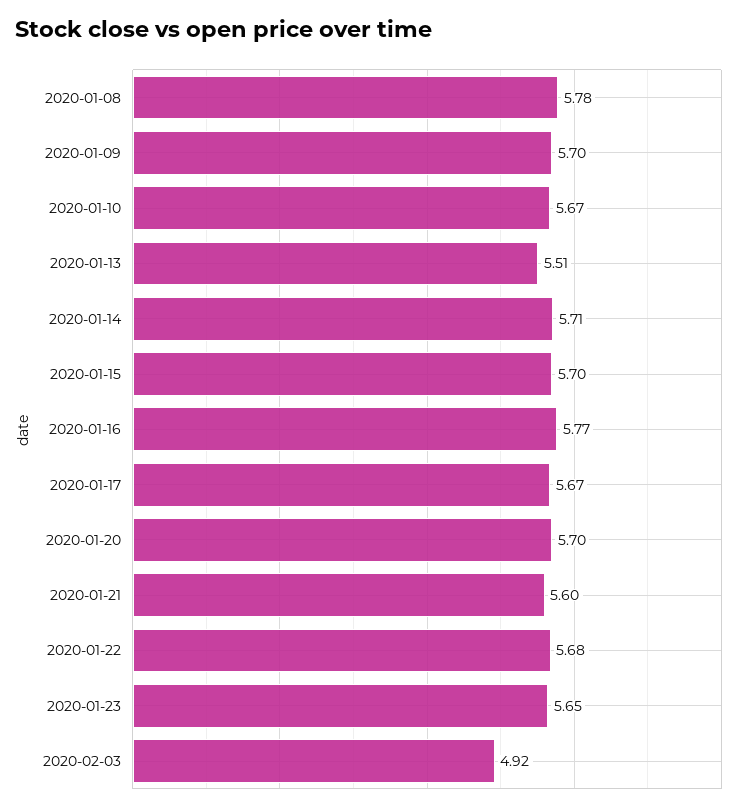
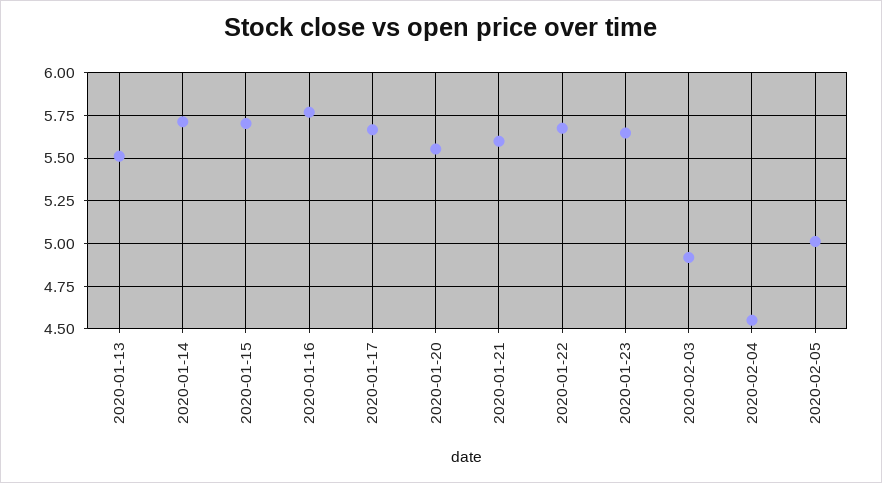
2020-01-08: 5.78 -> none
2020-01-09: 5.7 -> none
2020-01-10: 5.67 -> none
2020-01-20: 5.7 -> 5.55
2020-02-04: none -> 4.55
2020-02-05: none -> 5

